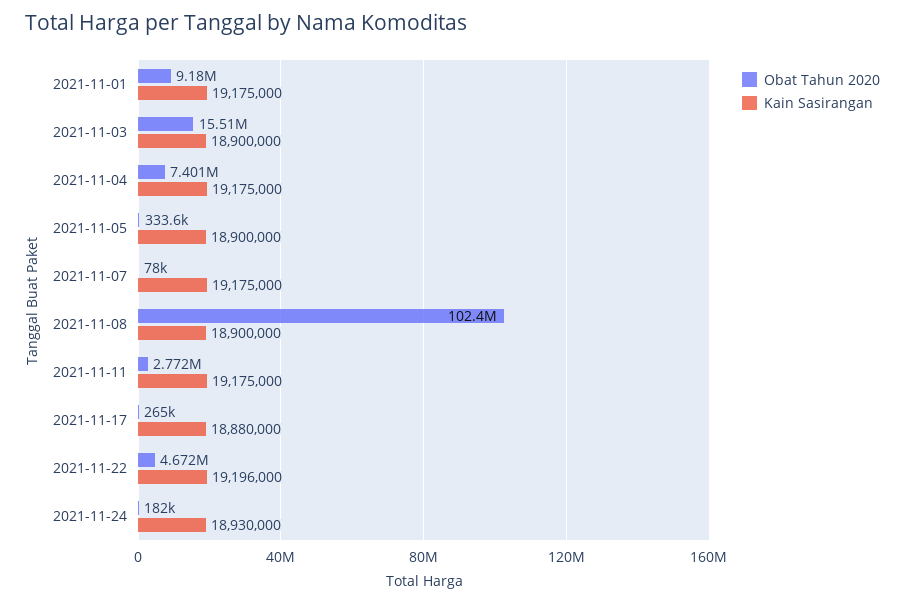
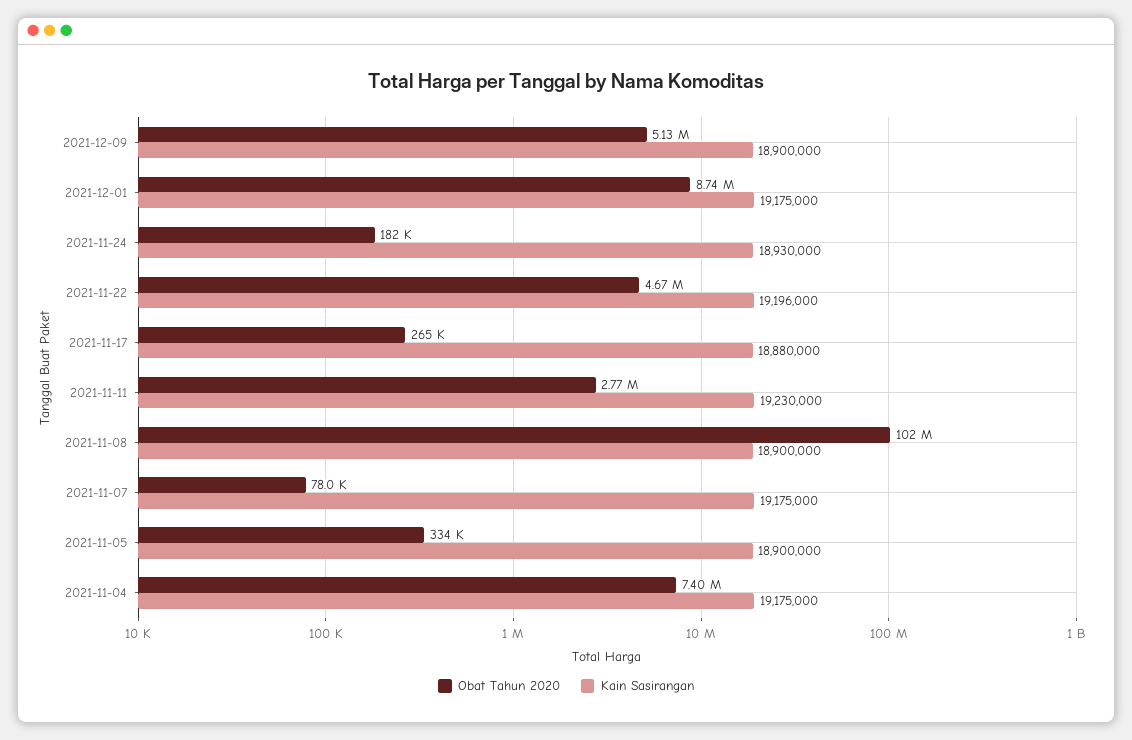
Obat Tahun 2020, 2021-11-01: 9180000 -> none
Kain Sasirangan, 2021-11-01: 19175000 -> none
Obat Tahun 2020, 2021-11-03: 15510000 -> none
Kain Sasirangan, 2021-11-03: 18900000 -> none
Kain Sasirangan, 2021-11-11: 19175000 -> 19230000
Obat Tahun 2020, 2021-12-09: none -> 5130000
Kain Sasirangan, 2021-12-09: none -> 18900000
Obat Tahun 2020, 2021-12-01: none -> 8740000
Kain Sasirangan, 2021-12-01: none -> 19175000

